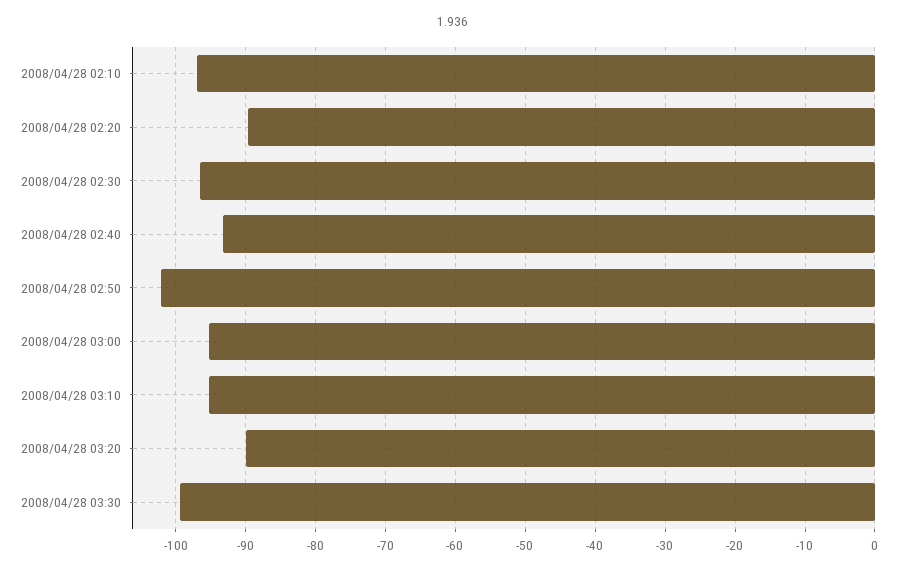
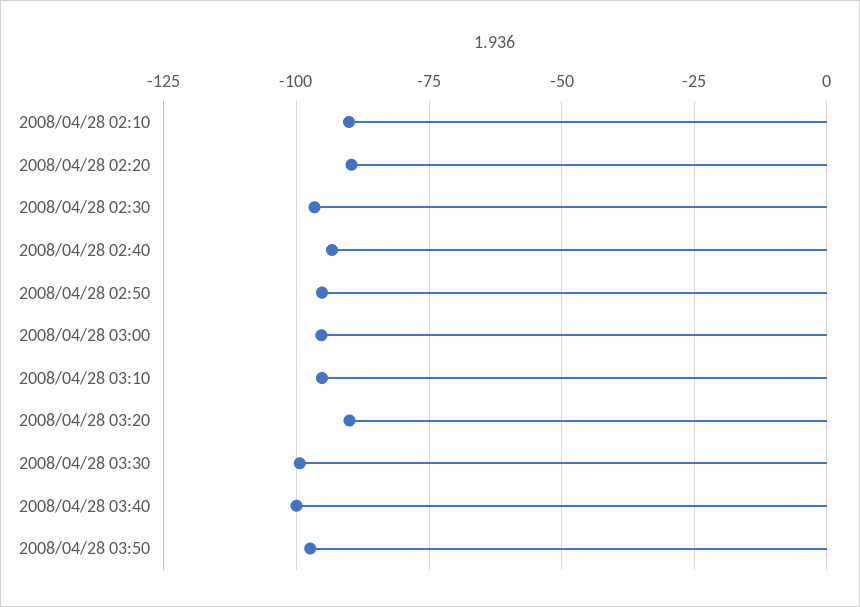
2008/04/28 02:10: -97 -> -90
2008/04/28 02:50: -102 -> -95
2008/04/28 03:40: none -> -100
2008/04/28 03:50: none -> -97.5

